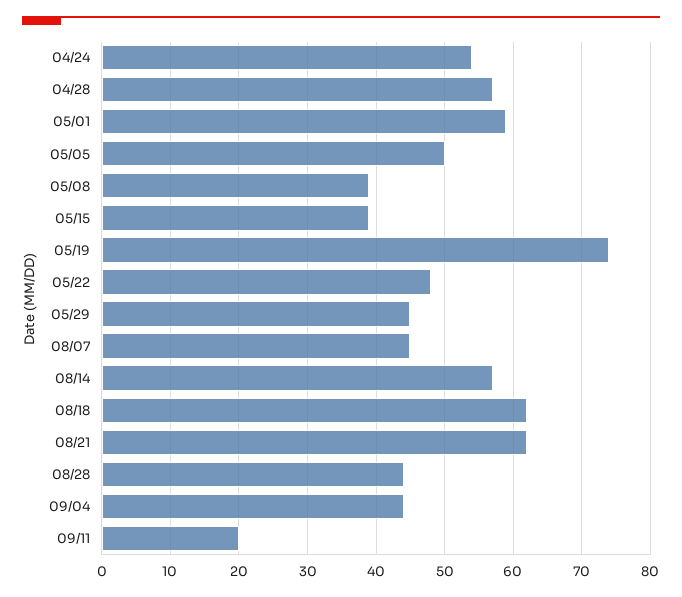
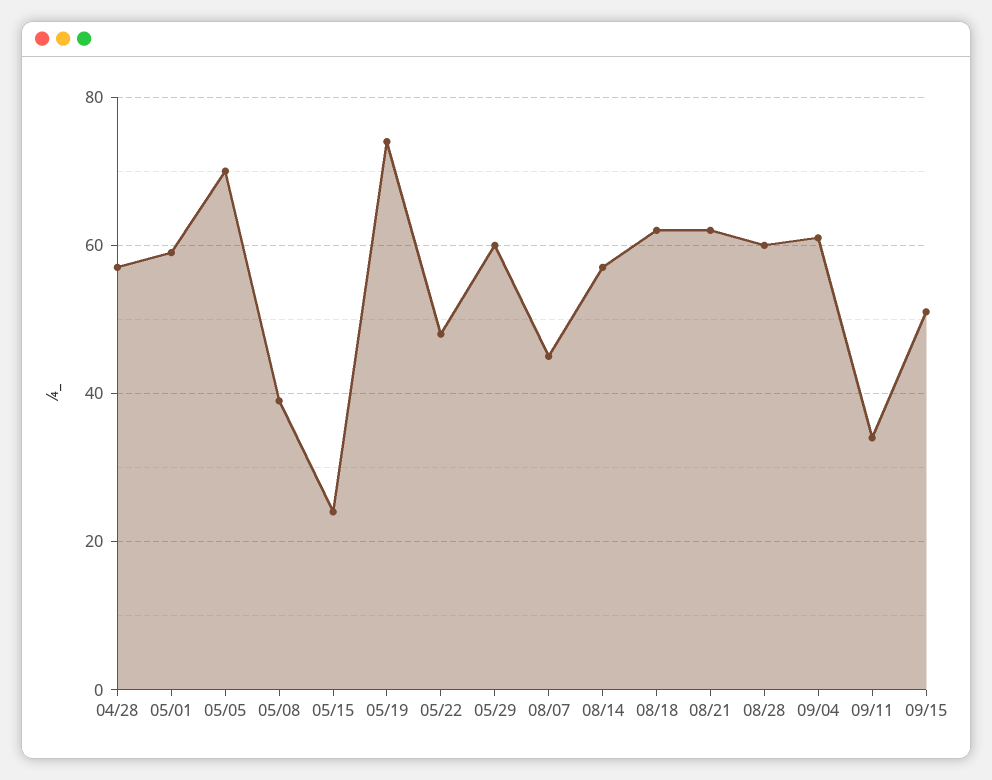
04/24: 54 -> none
05/05: 50 -> 70
05/15: 39 -> 25
05/29: 45 -> 60
08/28: 44 -> 60
09/04: 44 -> 60
09/11: 20 -> 35
09/15: none -> 50

